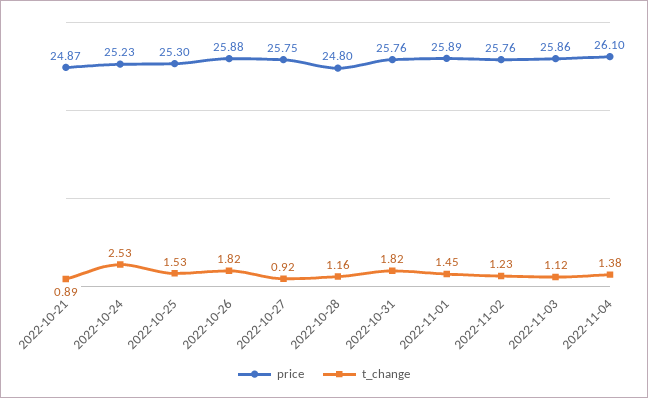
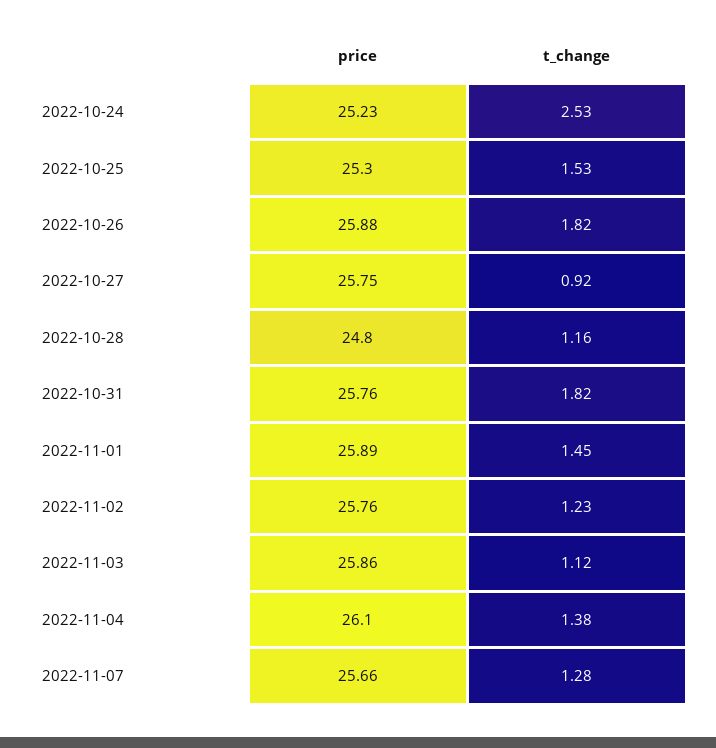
price, 2022-10-21: 24.87 -> none
t_change, 2022-10-21: 0.89 -> none
price, 2022-11-07: none -> 25.66
t_change, 2022-11-07: none -> 1.28

